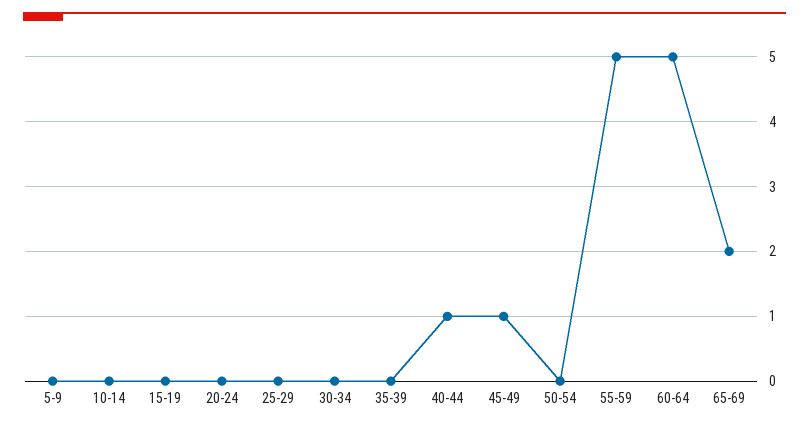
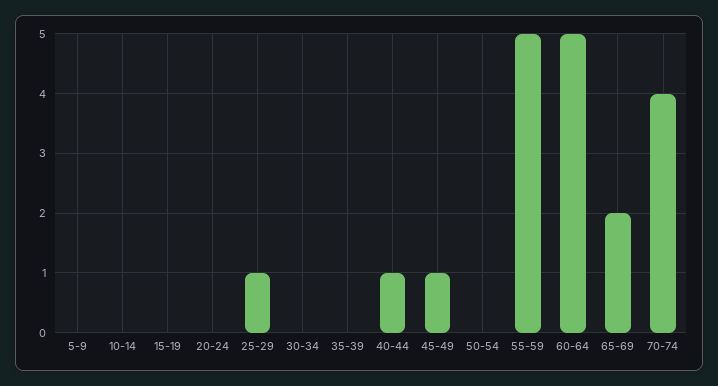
25-29: 0 -> 1
70-74: none -> 4

